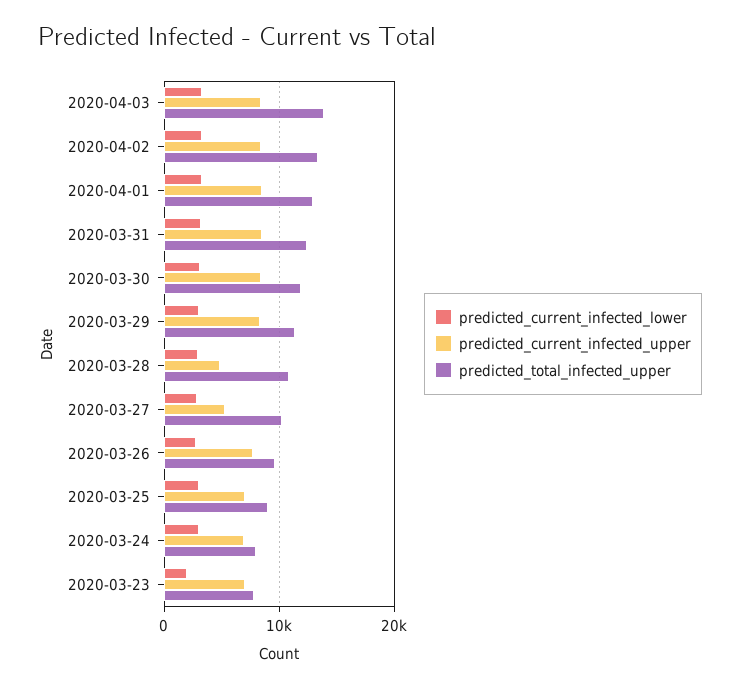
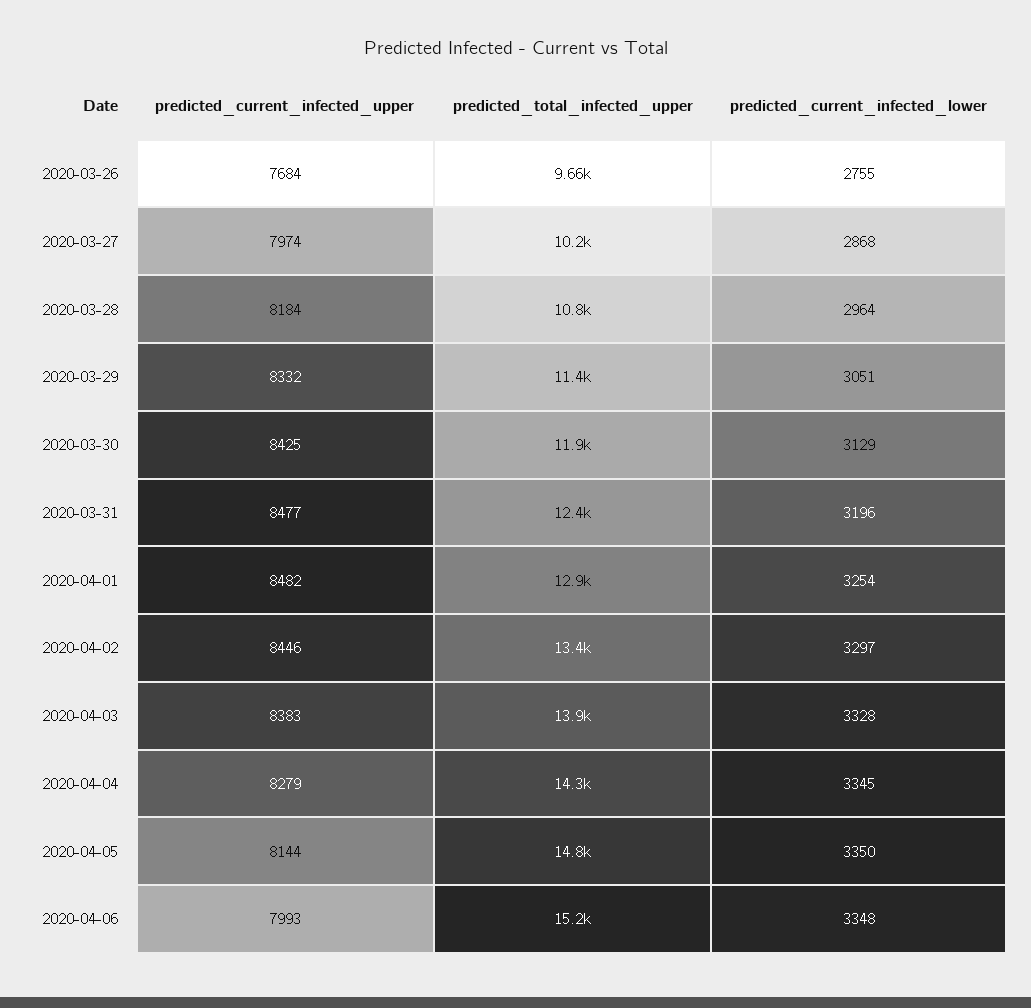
predicted_current_infected_upper, 2020-03-28: 5000 -> 8184
predicted_current_infected_upper, 2020-03-27: 5000 -> 7974
predicted_current_infected_lower, 2020-03-25: 3000 -> none
predicted_current_infected_upper, 2020-03-25: 7000 -> none
predicted_total_infected_upper, 2020-03-25: 9000 -> none
predicted_current_infected_lower, 2020-03-24: 3000 -> none
predicted_current_infected_upper, 2020-03-24: 7000 -> none
predicted_total_infected_upper, 2020-03-24: 8000 -> none
predicted_current_infected_lower, 2020-03-23: 2000 -> none
predicted_current_infected_upper, 2020-03-23: 7000 -> none
predicted_total_infected_upper, 2020-03-23: 8000 -> none
predicted_current_infected_upper, 2020-04-04: none -> 8279
predicted_total_infected_upper, 2020-04-04: none -> 14300
predicted_current_infected_lower, 2020-04-04: none -> 3345
predicted_current_infected_upper, 2020-04-05: none -> 8144
predicted_total_infected_upper, 2020-04-05: none -> 14800
predicted_current_infected_lower, 2020-04-05: none -> 3350
predicted_current_infected_upper, 2020-04-06: none -> 7993
predicted_total_infected_upper, 2020-04-06: none -> 15200
predicted_current_infected_lower, 2020-04-06: none -> 3348

